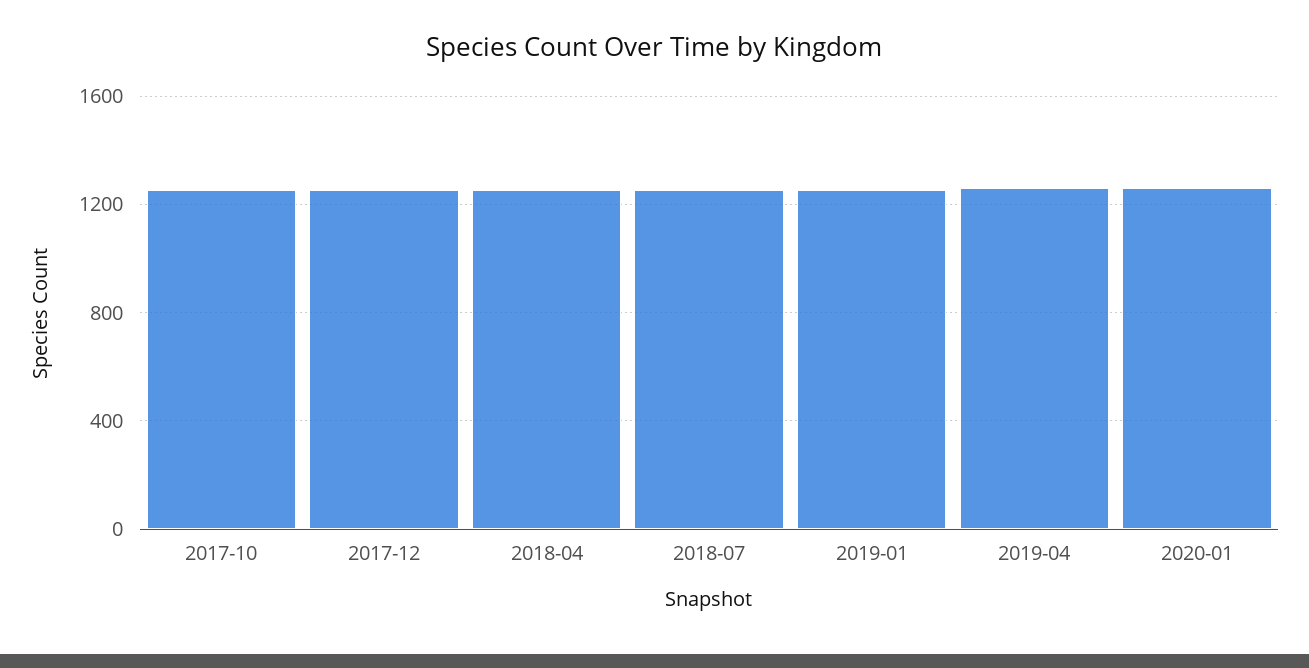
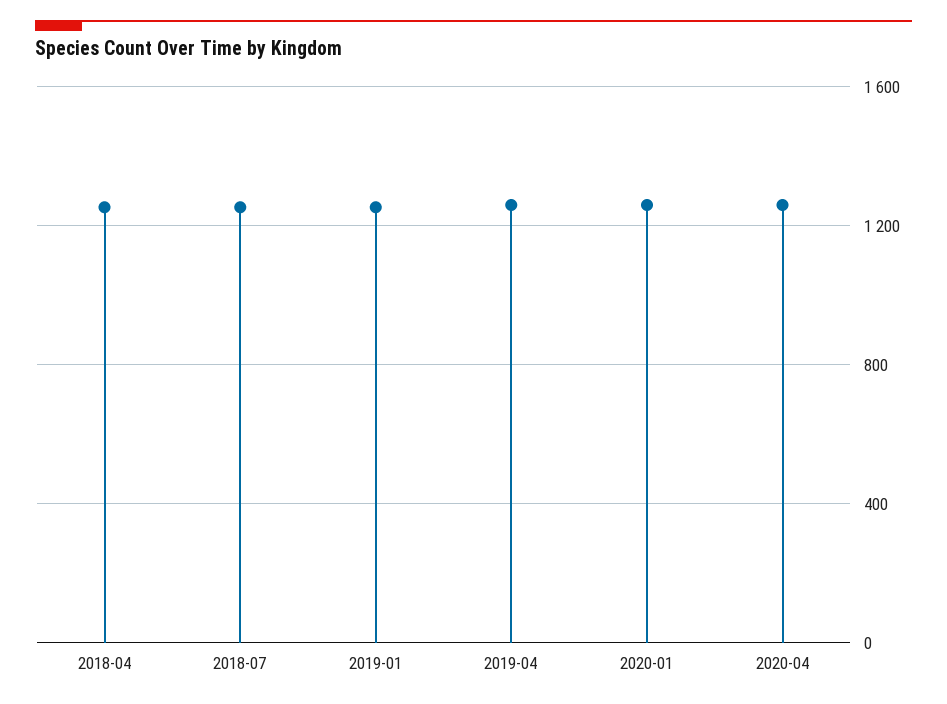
2017-10: 1250 -> none
2017-12: 1250 -> none
2020-04: none -> 1250

